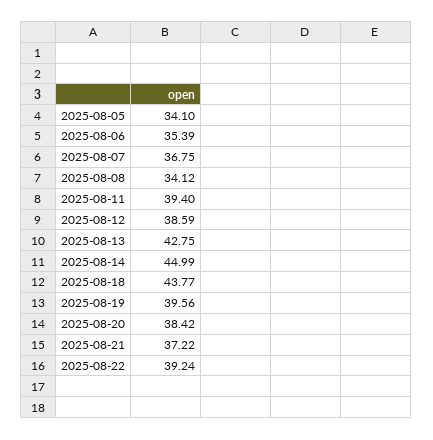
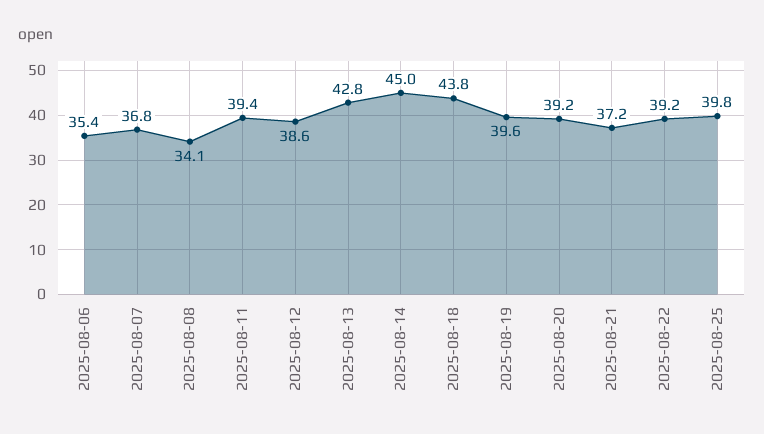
2025-08-05: 34.1 -> none
2025-08-20: 38.42 -> 39.2
2025-08-25: none -> 39.8

